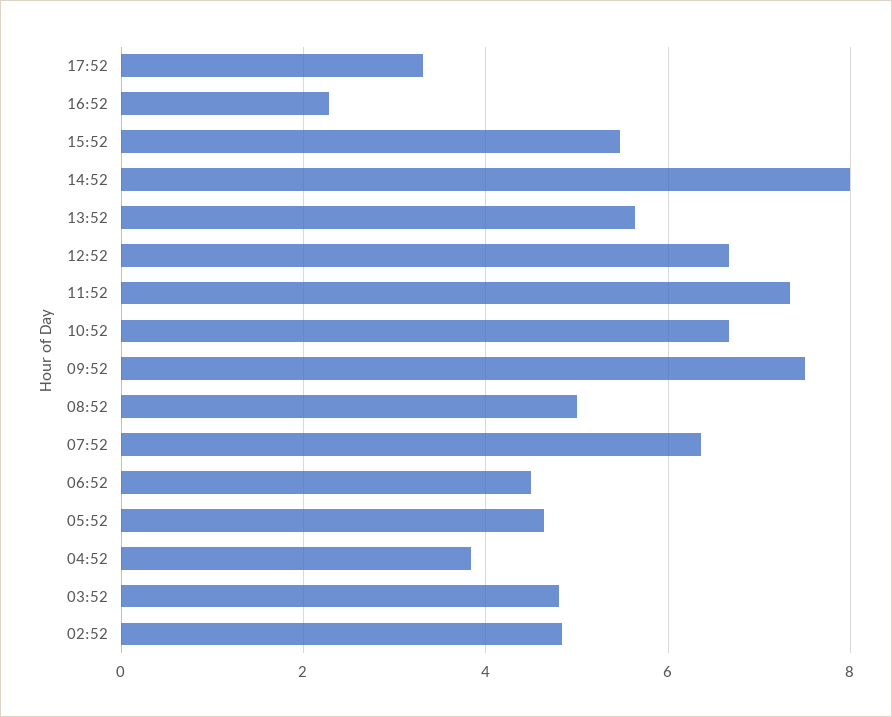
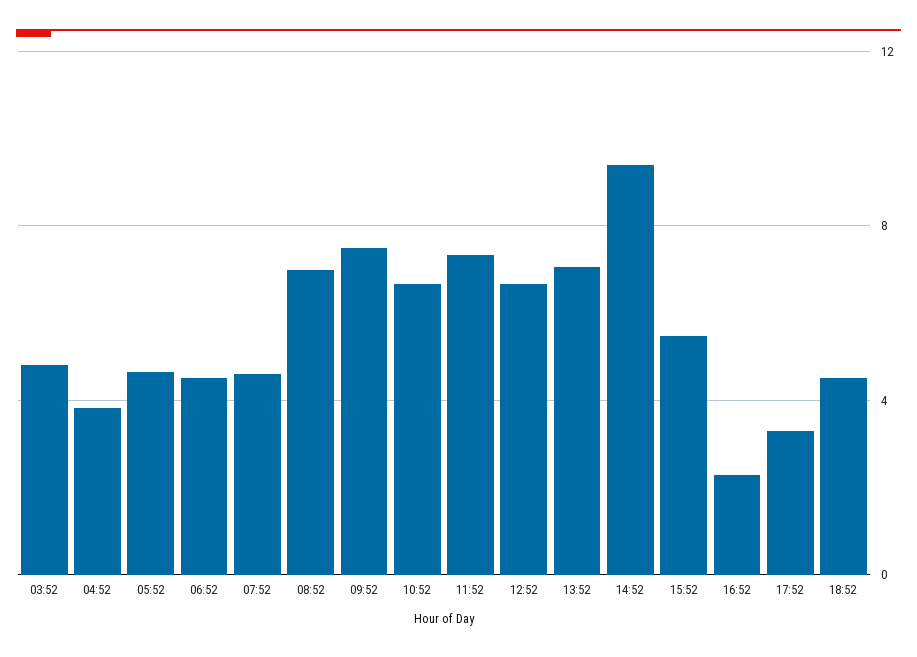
14:52: 8 -> 9.5
13:52: 5.6 -> 7
08:52: 5 -> 7
07:52: 6.4 -> 4.5
02:52: 4.8 -> none
18:52: none -> 4.5

